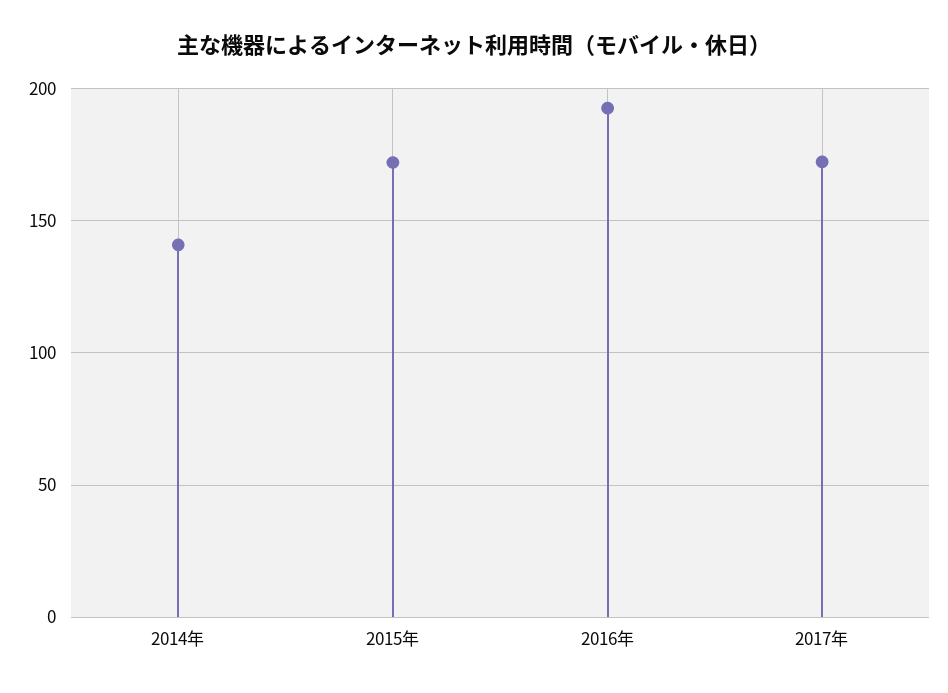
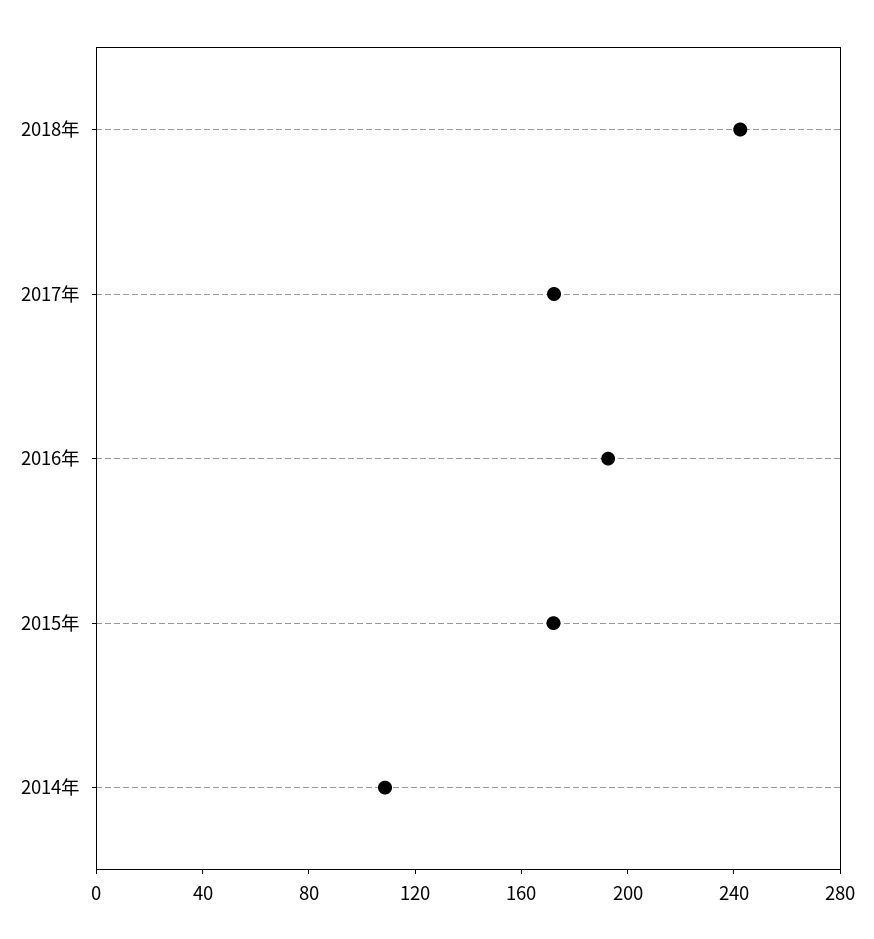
2014年: 140 -> 110
2018年: none -> 240

